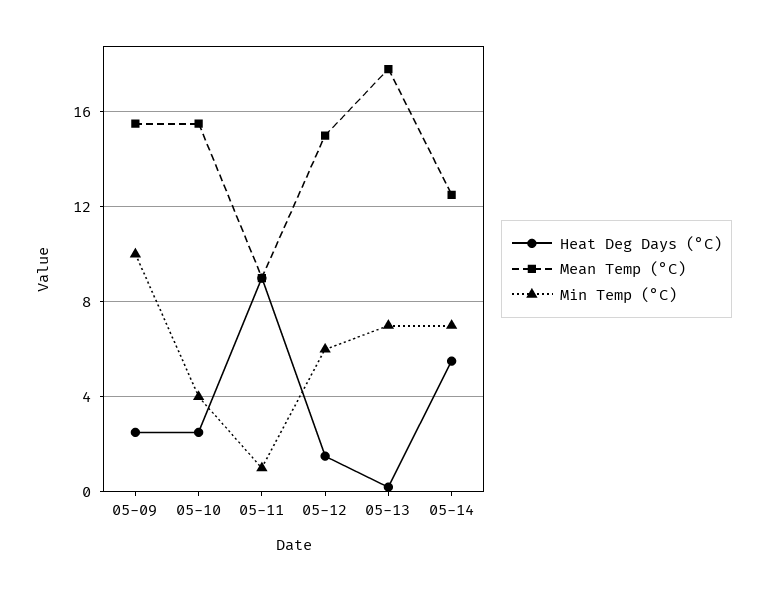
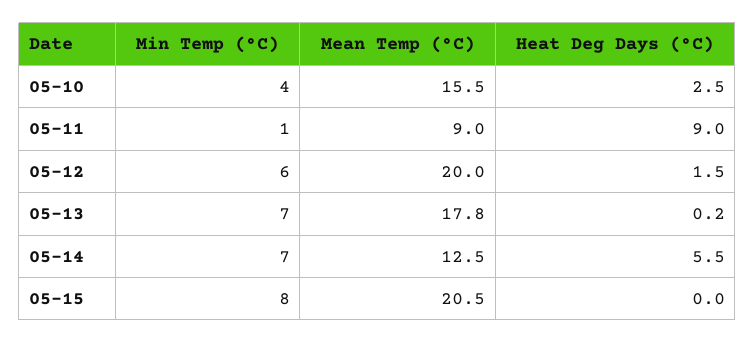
Heat Deg Days (°C), 05-09: 2.5 -> none
Mean Temp (°C), 05-09: 15.5 -> none
Min Temp (°C), 05-09: 10 -> none
Mean Temp (°C), 05-12: 15 -> 20
Min Temp (°C), 05-15: none -> 8
Mean Temp (°C), 05-15: none -> 20.5
Heat Deg Days (°C), 05-15: none -> 0

